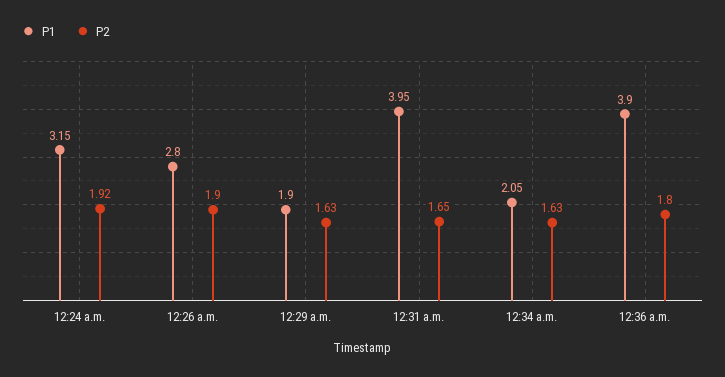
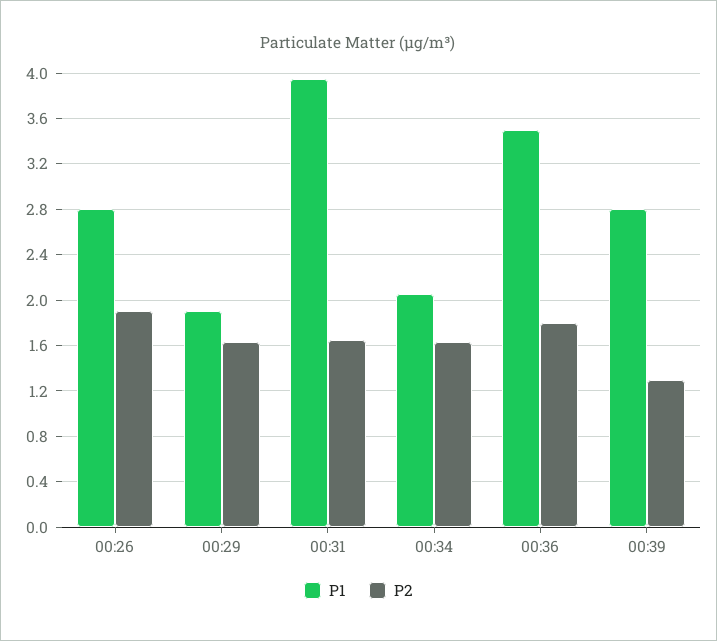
P1, 12:24 a.m.: 3.15 -> none
P2, 12:24 a.m.: 1.92 -> none
P1, 12:36 a.m.: 3.9 -> 3.5
P1, 00:39: none -> 2.8
P2, 00:39: none -> 1.3

